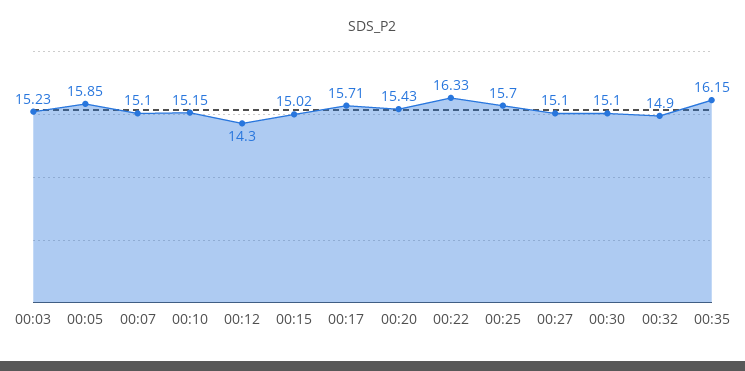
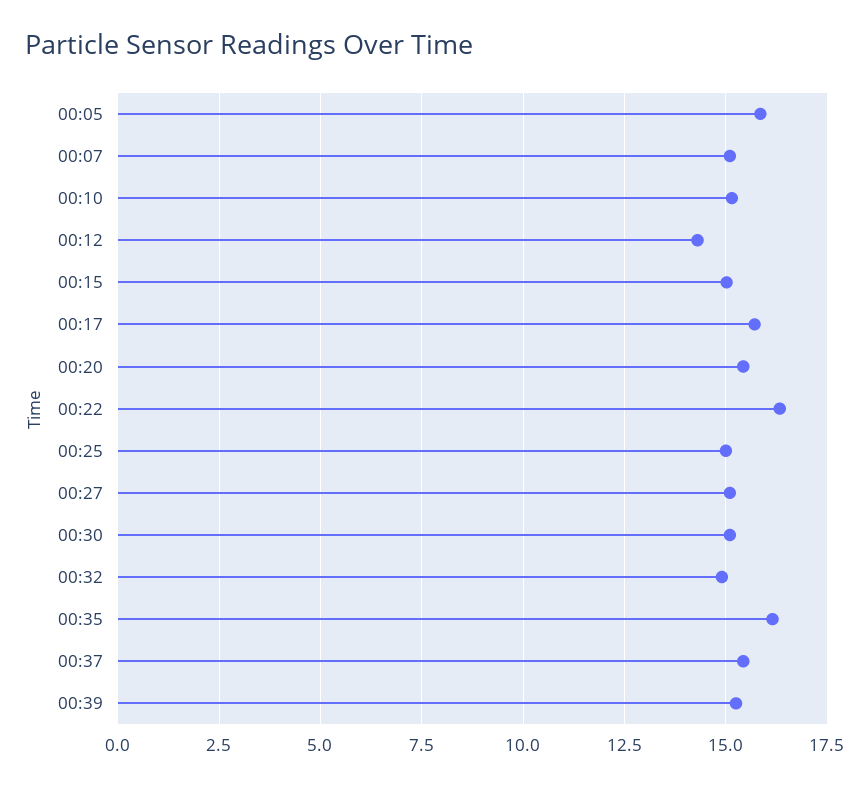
00:03: 15.23 -> none
00:25: 15.7 -> 15
00:37: none -> 15.5
00:39: none -> 15.25

